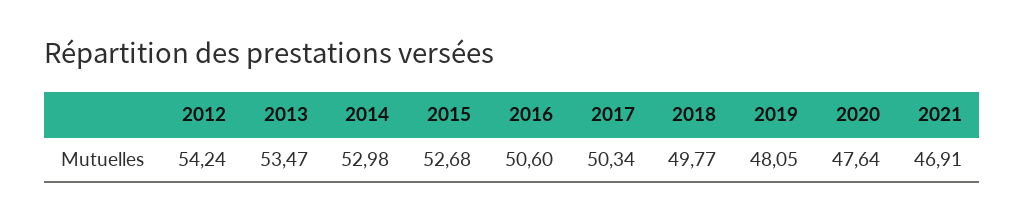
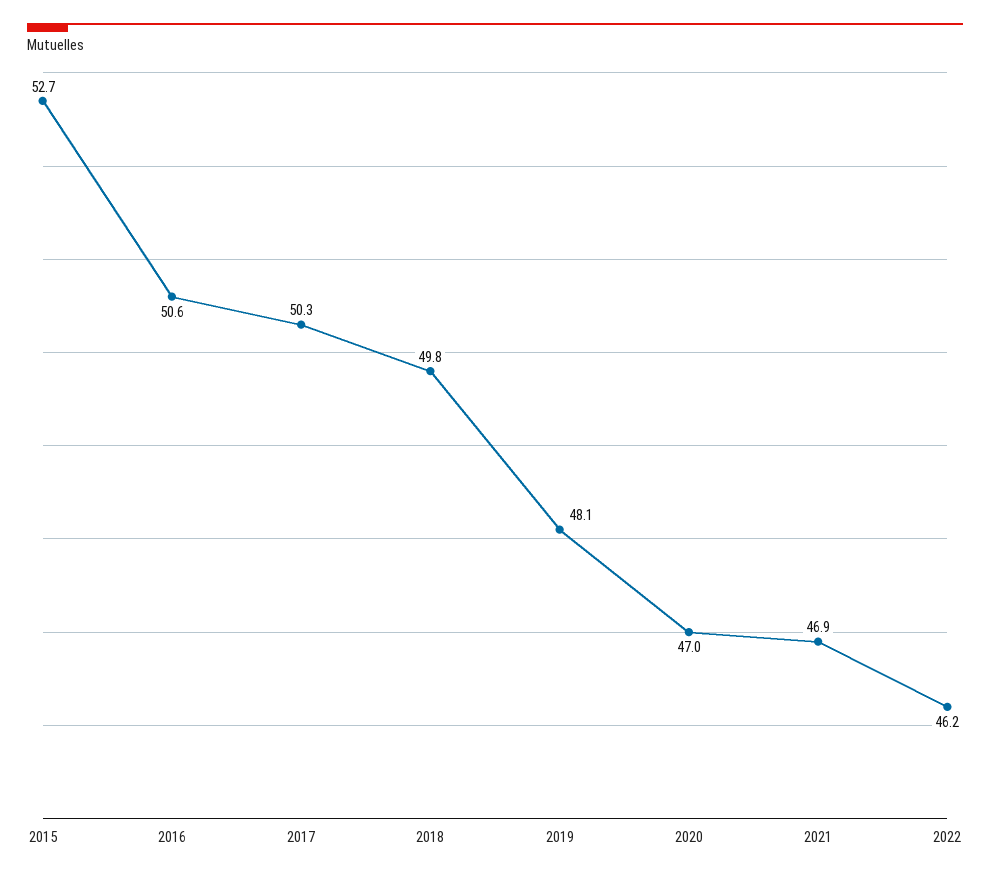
2012: 54.24 -> none
2013: 53.47 -> none
2014: 52.98 -> none
2020: 47.64 -> 47
2022: none -> 46.2

